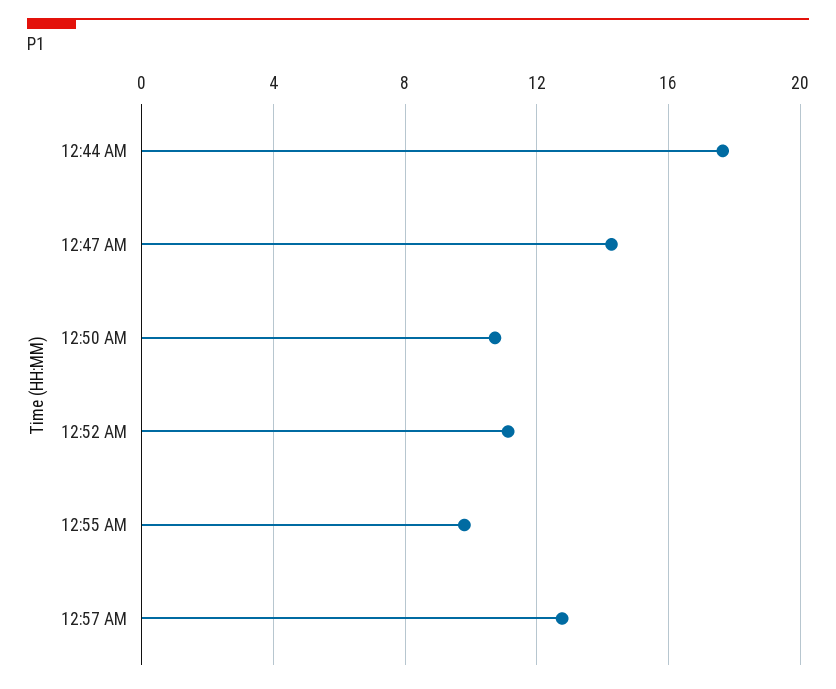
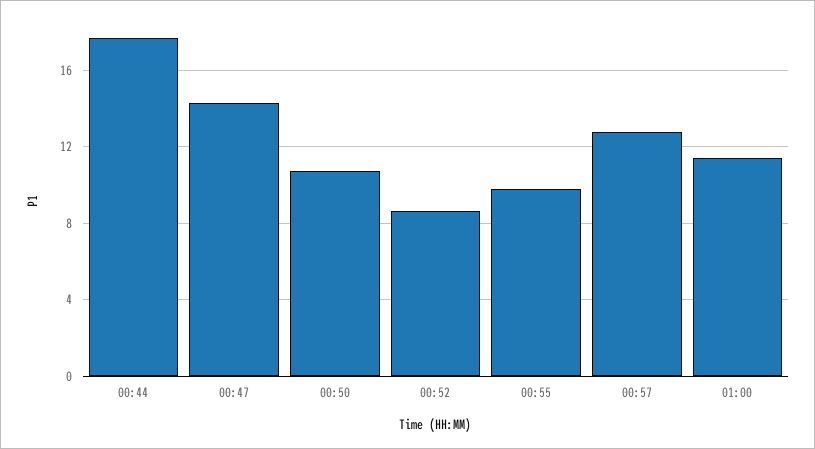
12:52 AM: 11 -> 8.5
01:00: none -> 11.5

